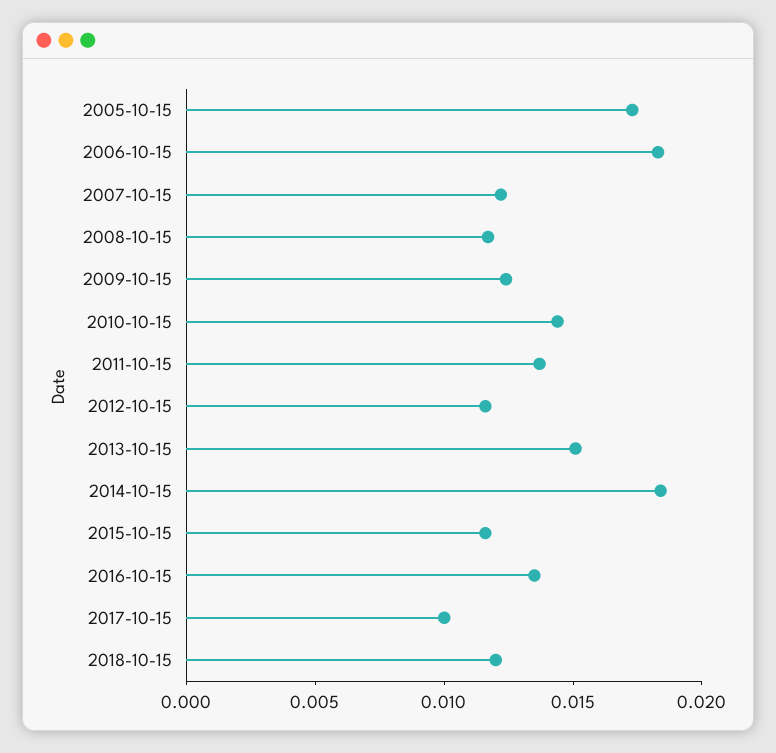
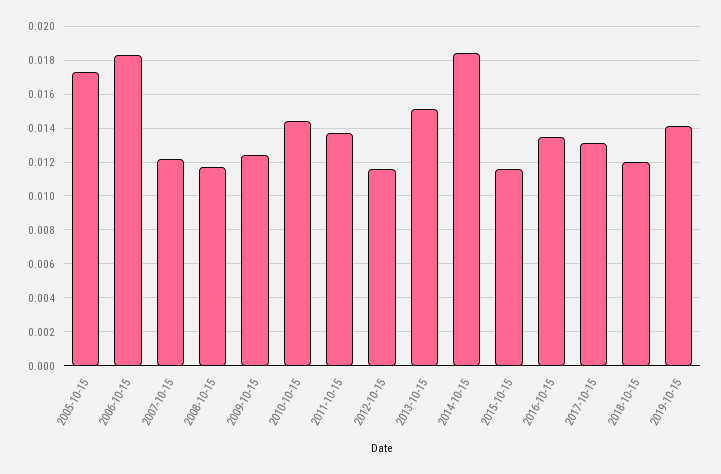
2017-10-15: 0.01 -> 0.013
2019-10-15: none -> 0.014

